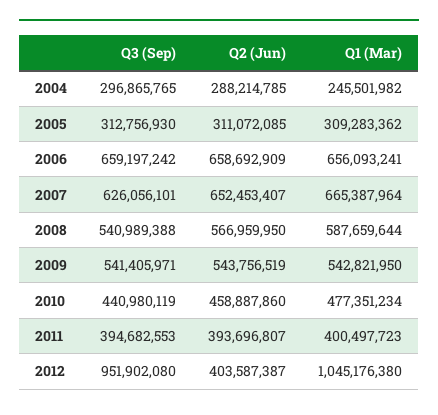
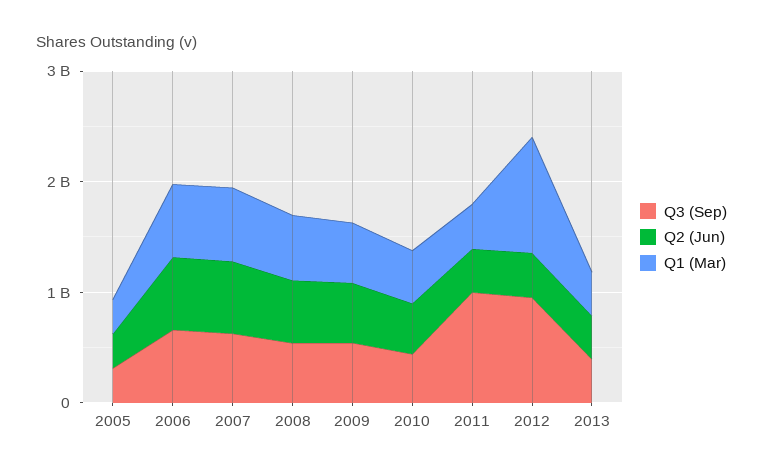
Q3 (Sep), 2004: 296865765 -> none
Q2 (Jun), 2004: 288214785 -> none
Q1 (Mar), 2004: 245501982 -> none
Q3 (Sep), 2011: 394682553 -> 1000000000
Q3 (Sep), 2013: none -> 400000000
Q2 (Jun), 2013: none -> 400000000
Q1 (Mar), 2013: none -> 400000000

